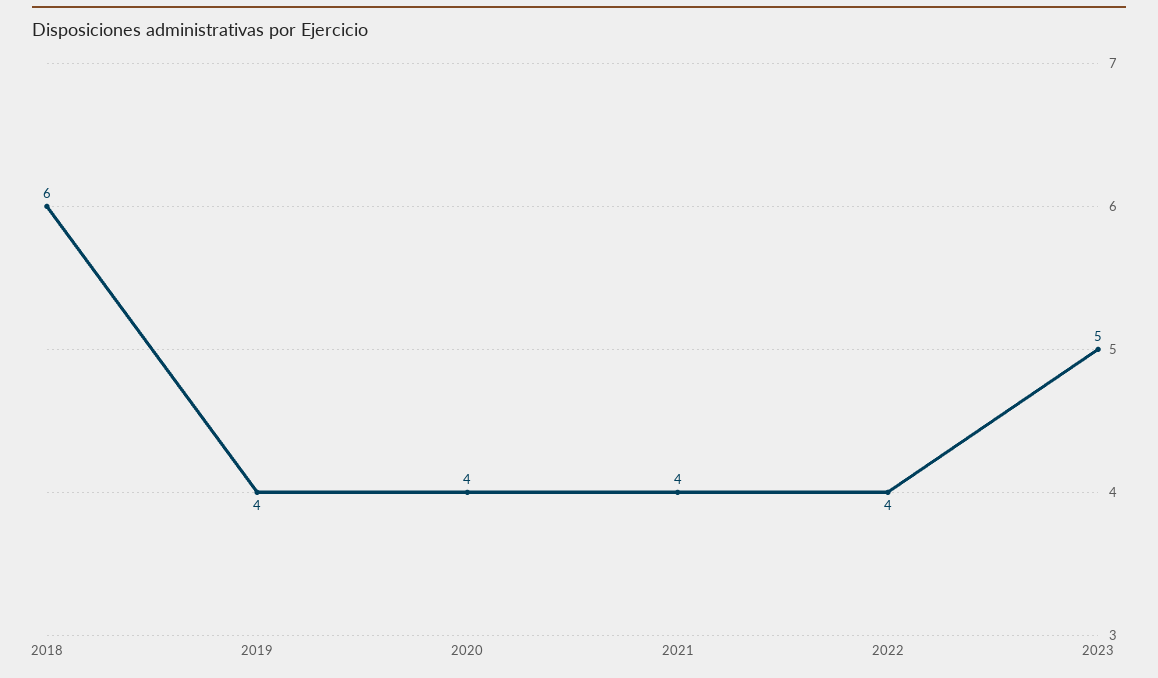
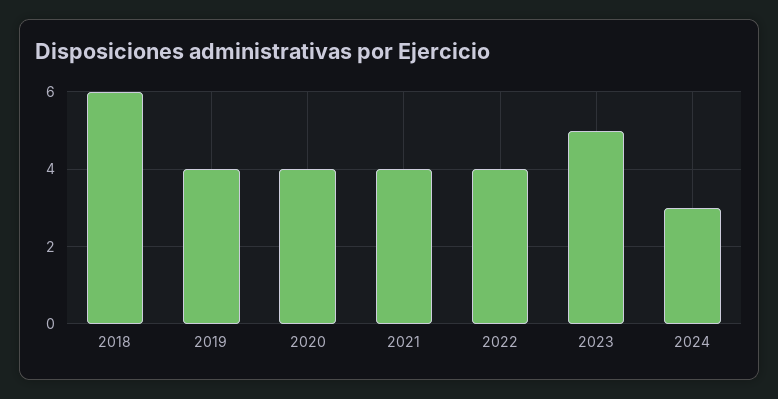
2024: none -> 3

